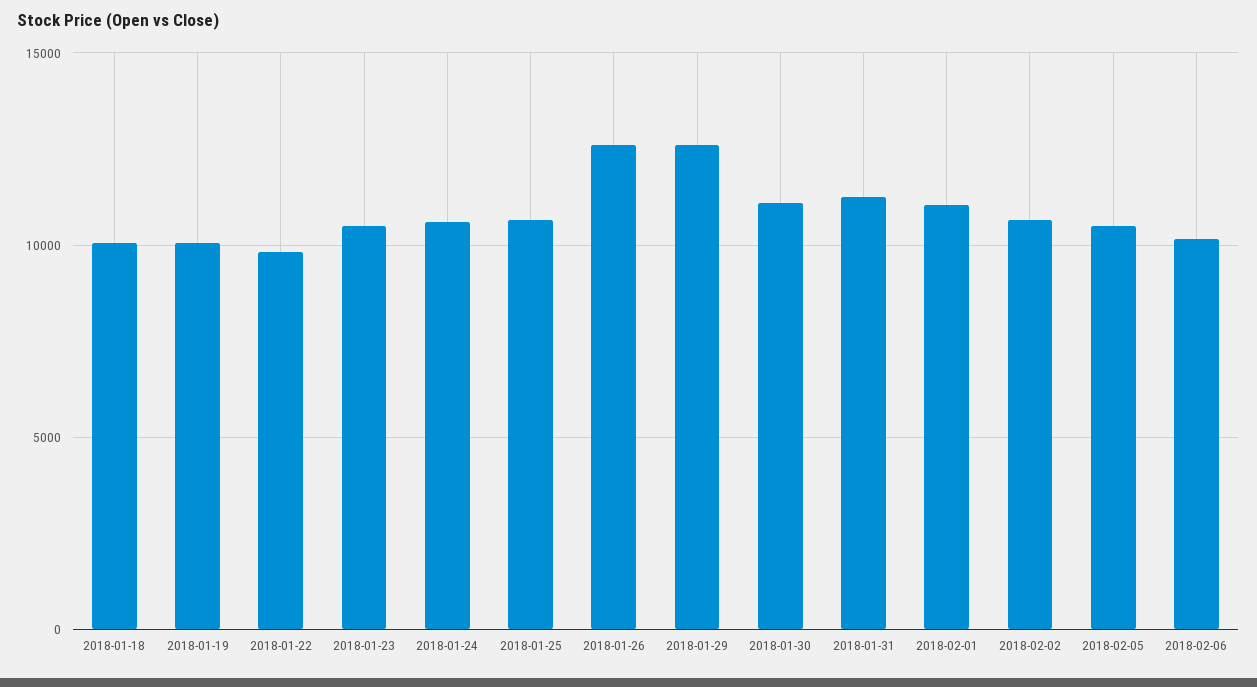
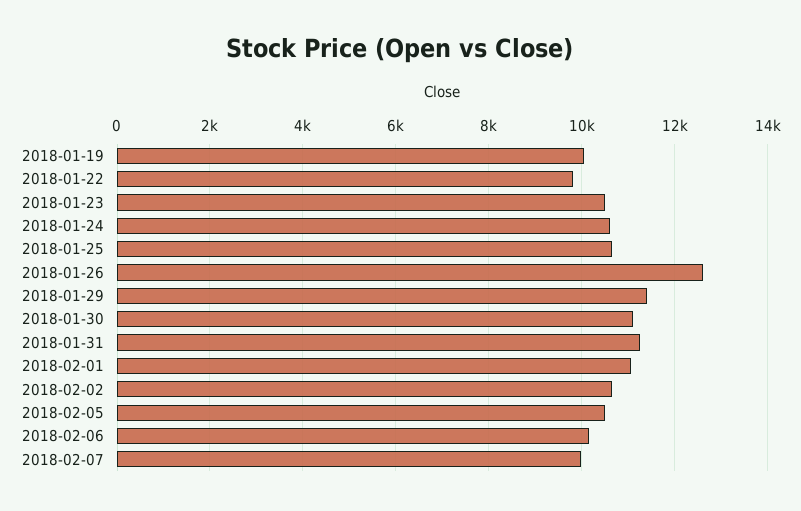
2018-01-18: 10000 -> none
2018-01-29: 12500 -> 11400
2018-02-07: none -> 10000

